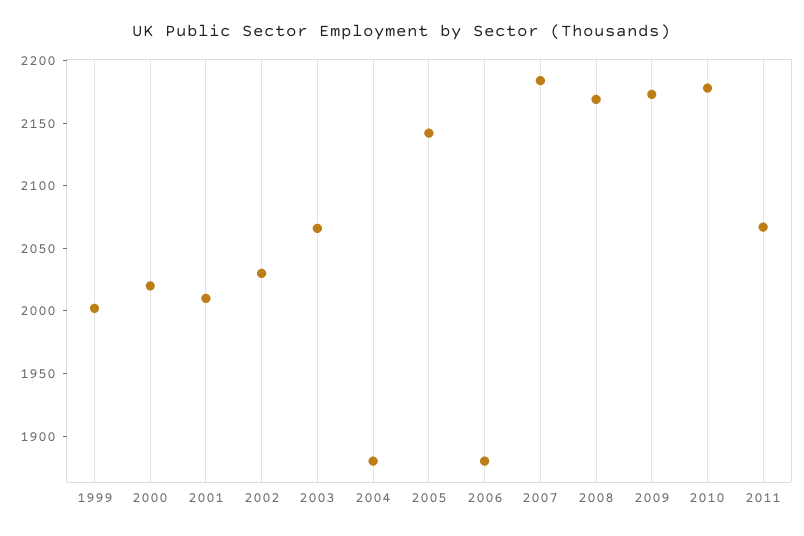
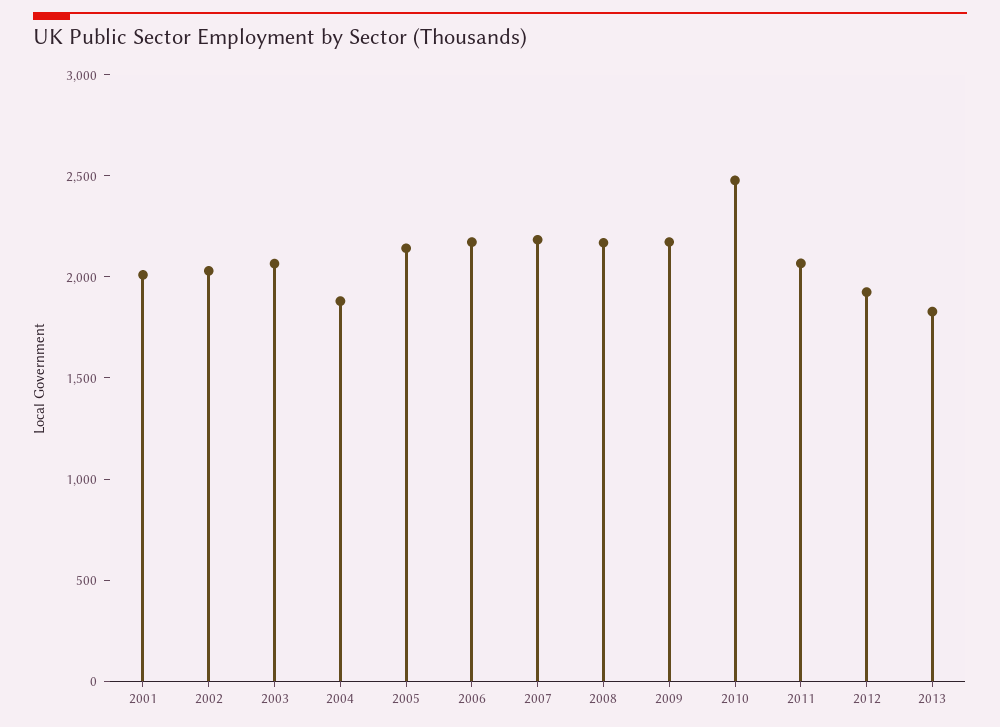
1999: 2000 -> none
2000: 2020 -> none
2006: 1880 -> 2200
2010: 2180 -> 2500
2012: none -> 1900
2013: none -> 1800

